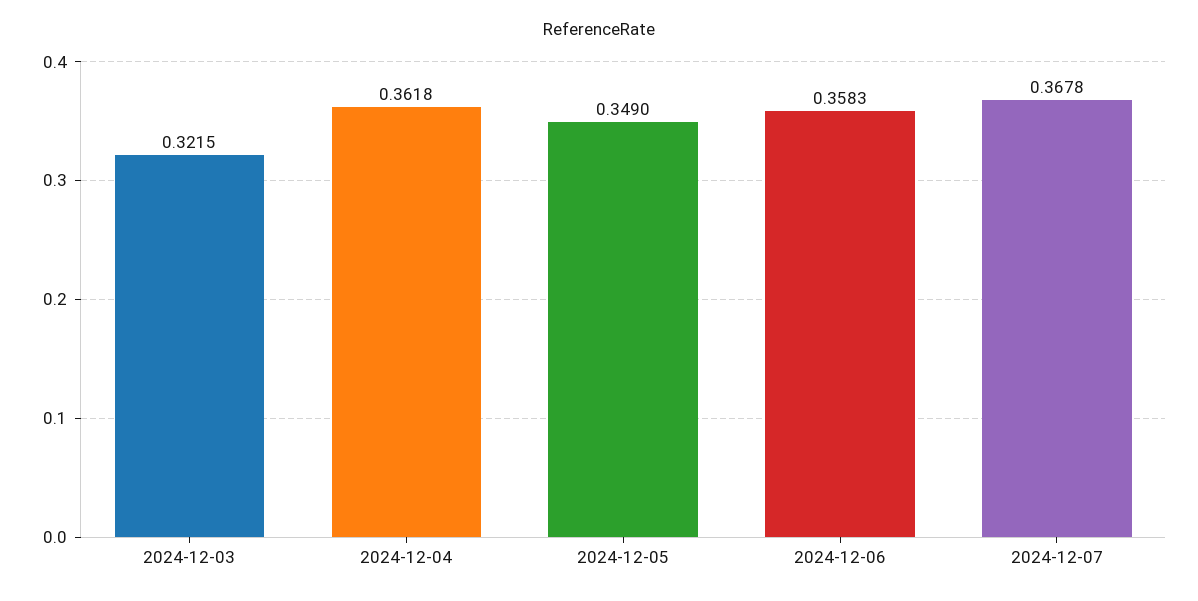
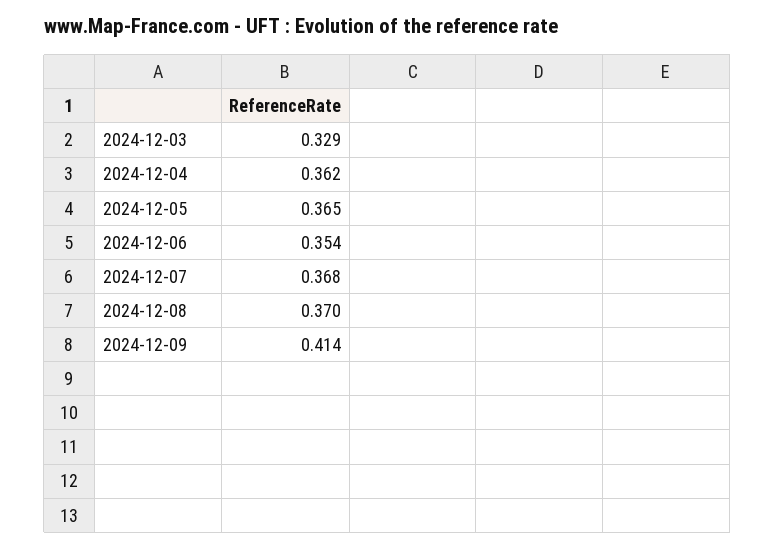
2024-12-03: 0.3215 -> 0.329
2024-12-05: 0.349 -> 0.365
2024-12-06: 0.3583 -> 0.354
2024-12-08: none -> 0.37
2024-12-09: none -> 0.414

